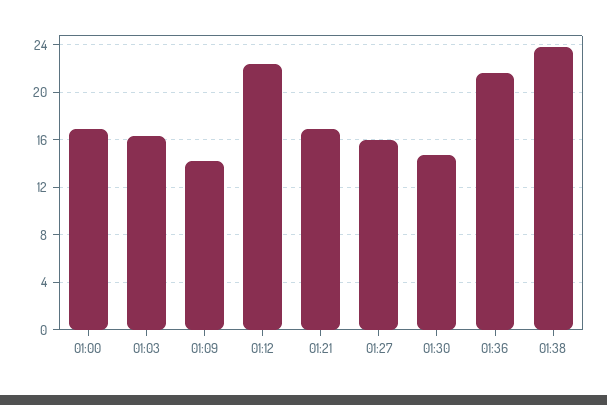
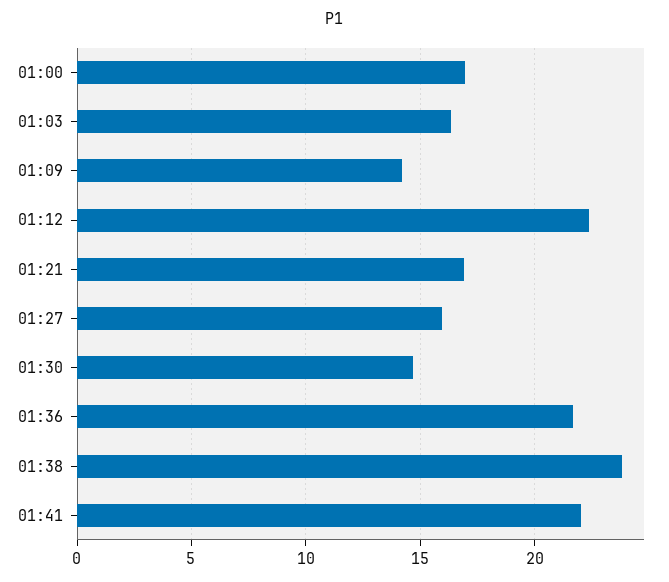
01:41: none -> 22

